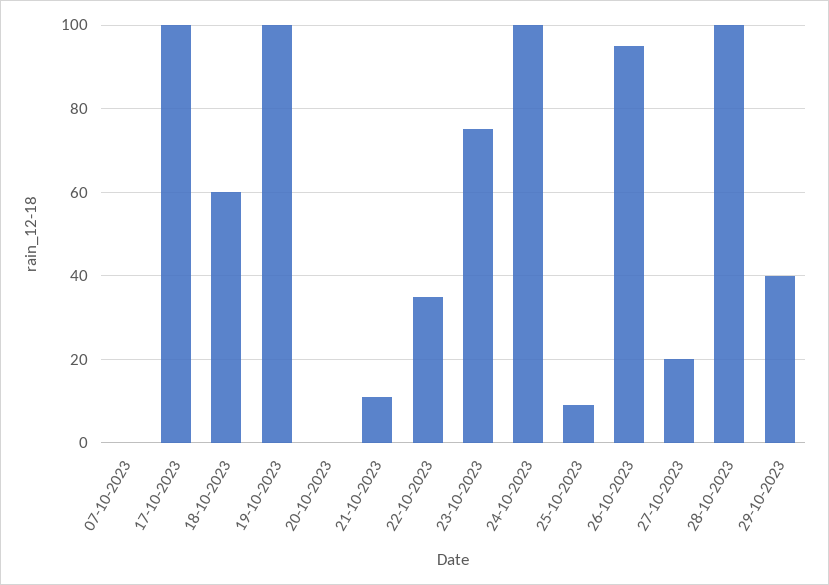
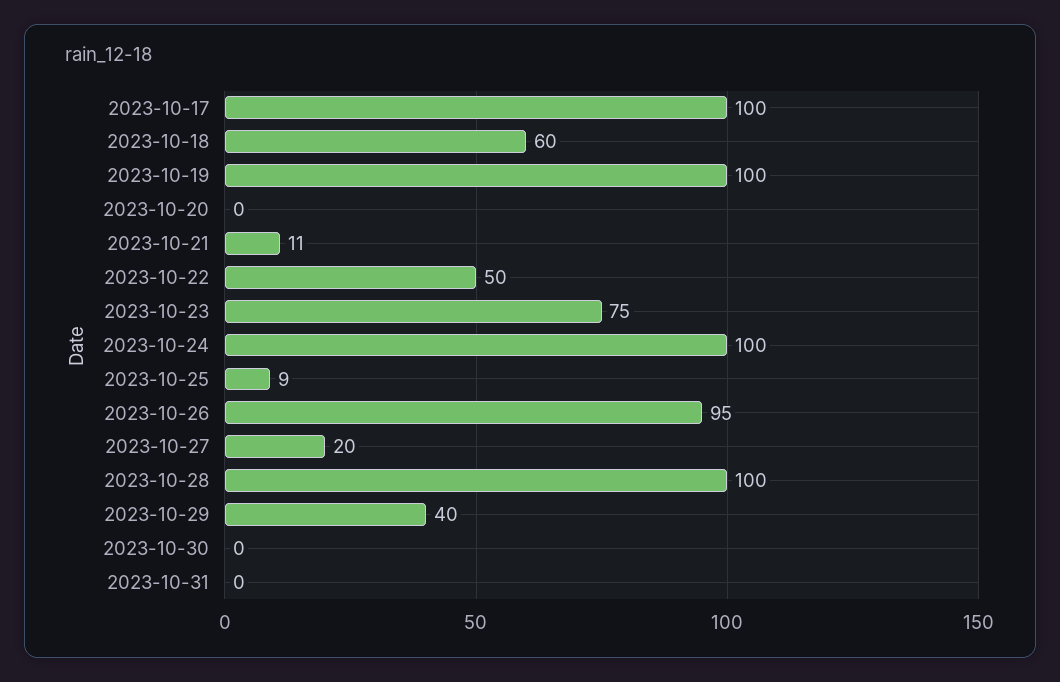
07-10-2023: 0 -> none
22-10-2023: 35 -> 50
2023-10-30: none -> 0
2023-10-31: none -> 0

